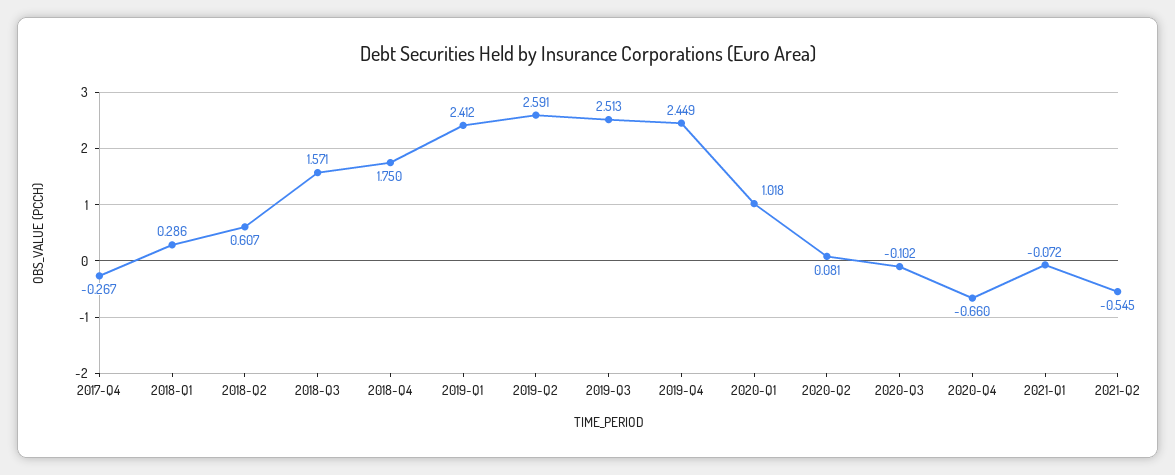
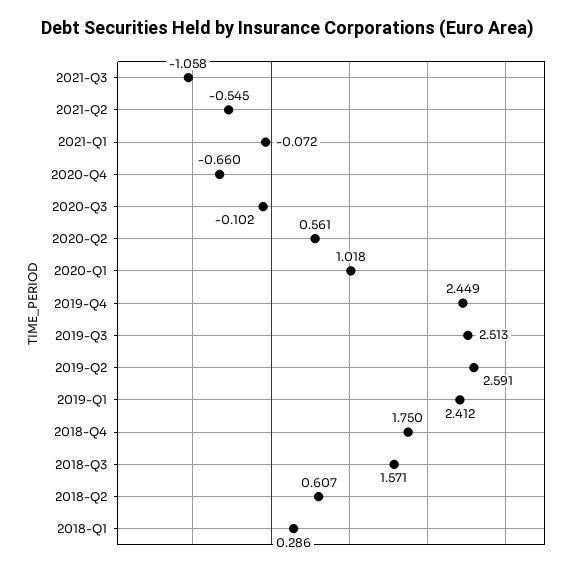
2017-Q4: -0.267 -> none
2020-Q2: 0.081 -> 0.561
2021-Q3: none -> -1.058

